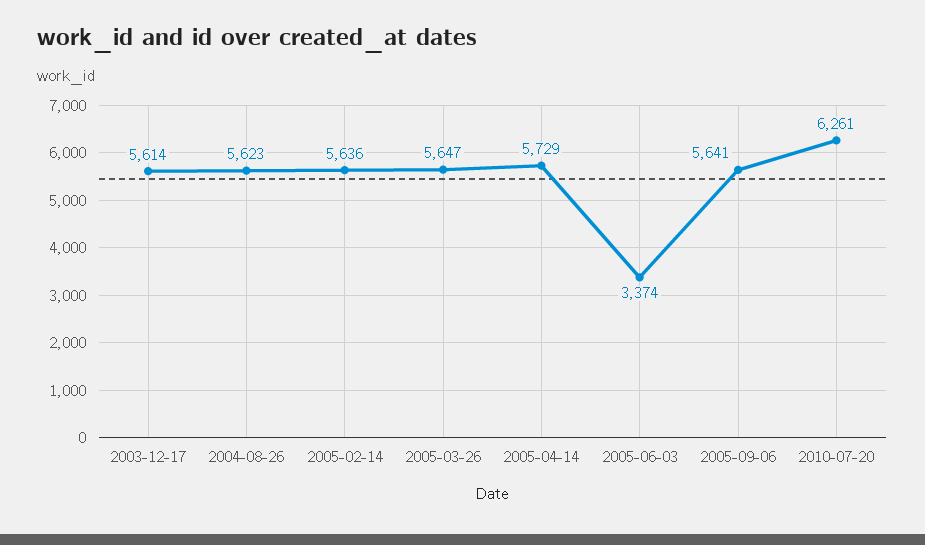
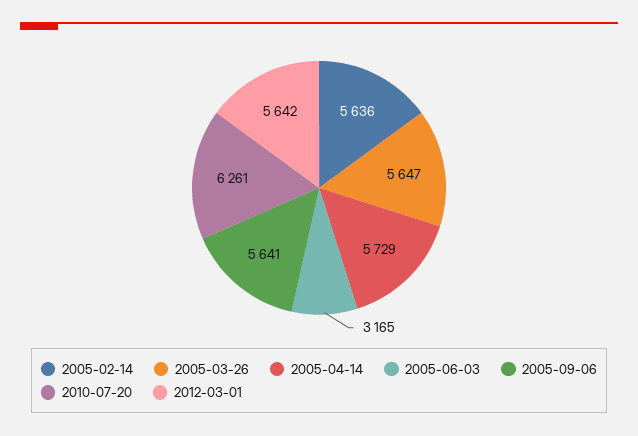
2003-12-17: 5614 -> none
2004-08-26: 5623 -> none
2005-06-03: 3374 -> 3165
2012-03-01: none -> 5642

